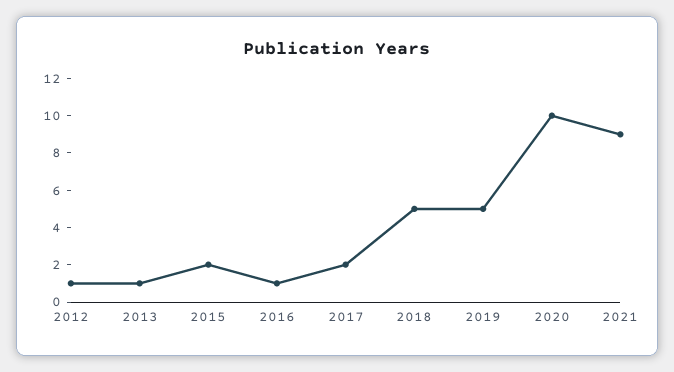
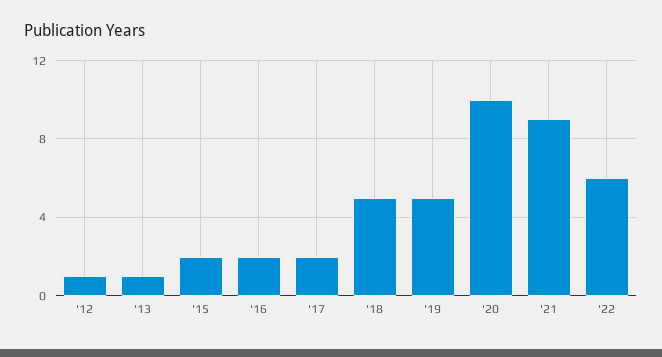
2016: 1 -> 2
'22: none -> 6

